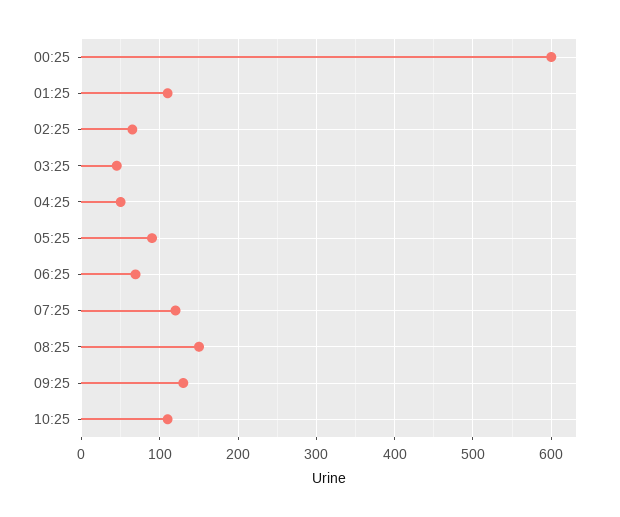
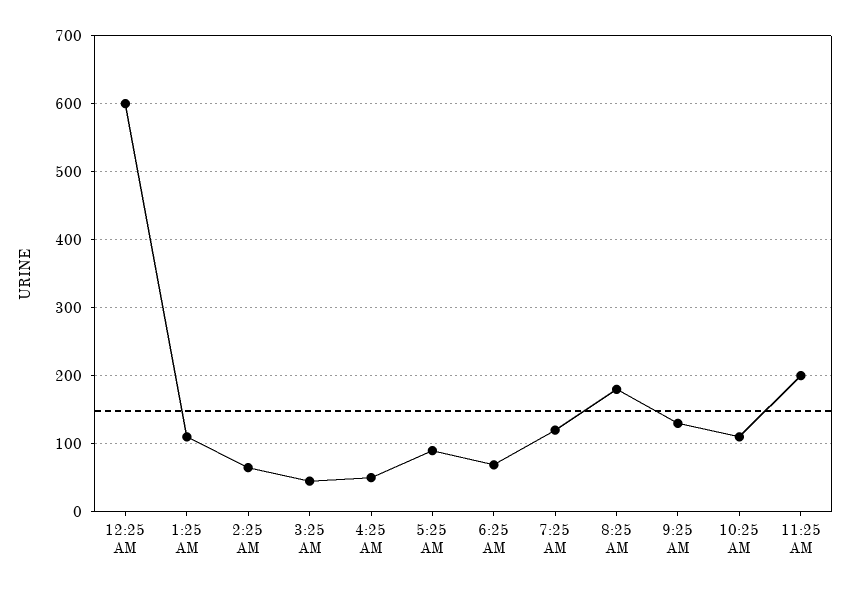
08:25: 150 -> 180
11:25 AM: none -> 200

